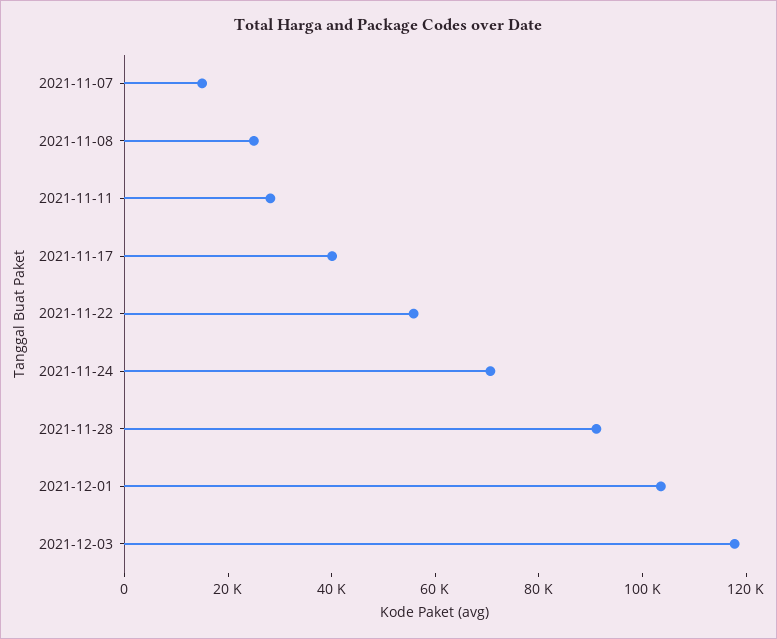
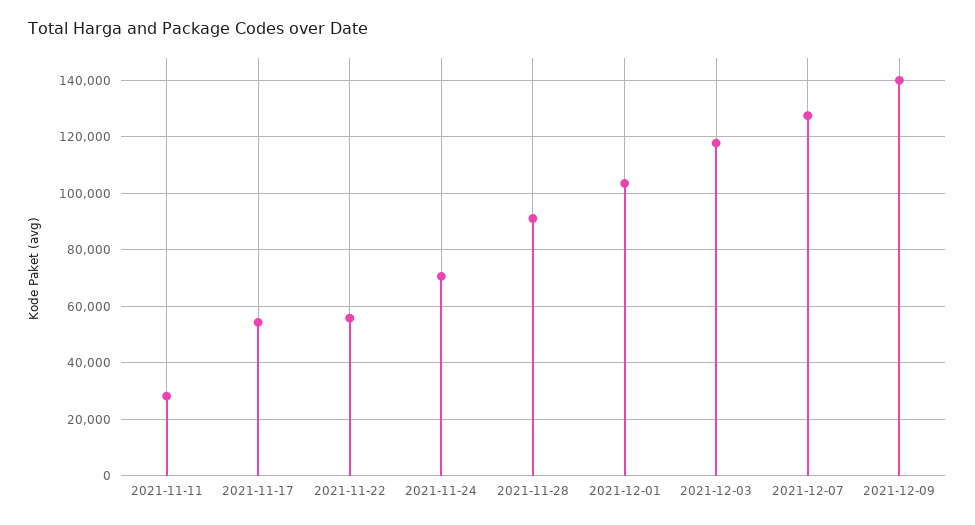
2021-11-07: 15000 -> none
2021-11-08: 25000 -> none
2021-11-17: 40000 -> 55000
2021-12-07: none -> 127500
2021-12-09: none -> 140000

